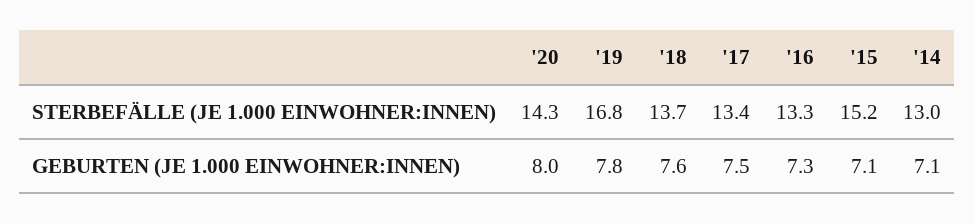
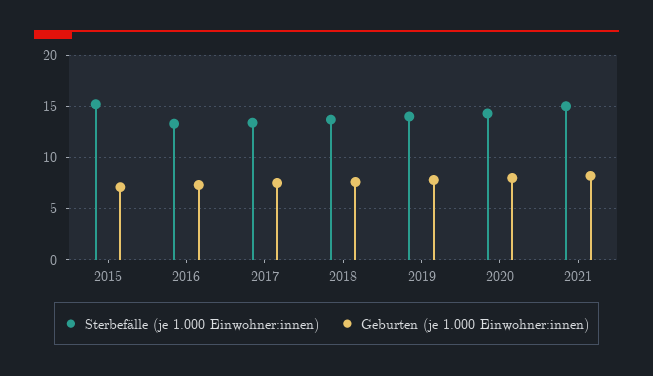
STERBEFÄLLE (JE 1.000 EINWOHNER:INNEN), '19: 16.8 -> 14
STERBEFÄLLE (JE 1.000 EINWOHNER:INNEN), '14: 13 -> none
GEBURTEN (JE 1.000 EINWOHNER:INNEN), '14: 7.1 -> none
STERBEFÄLLE (JE 1.000 EINWOHNER:INNEN), 2021: none -> 15
GEBURTEN (JE 1.000 EINWOHNER:INNEN), 2021: none -> 8

